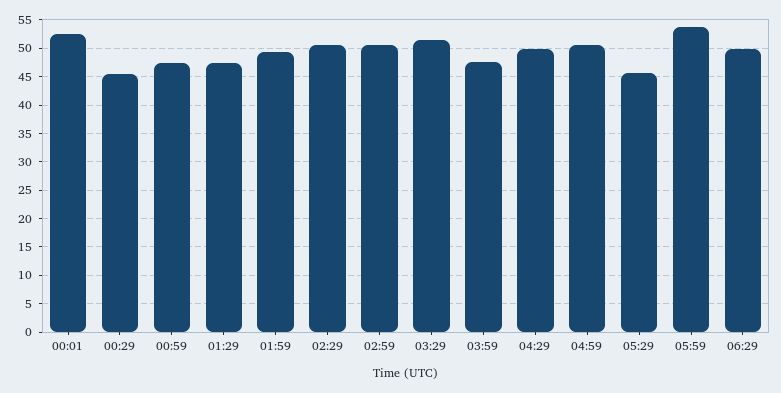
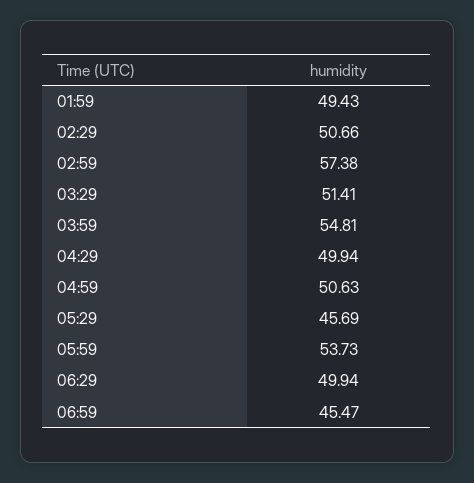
00:01: 52.5 -> none
00:29: 45 -> none
00:59: 47.5 -> none
01:29: 47.5 -> none
02:59: 50 -> 57.38
03:59: 47.5 -> 54.81
06:59: none -> 45.47

